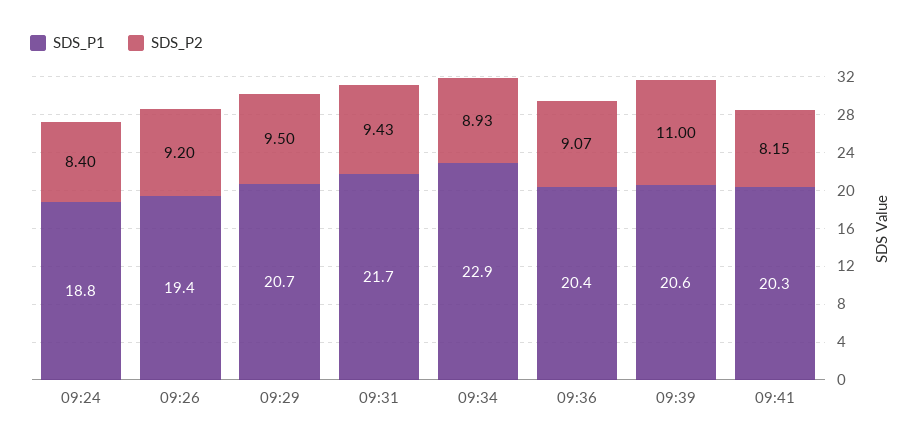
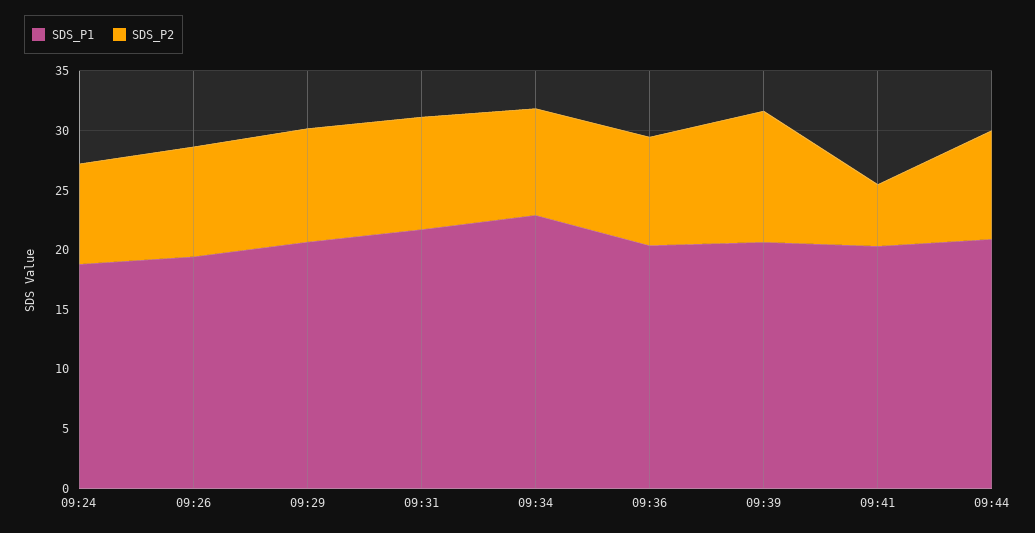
SDS_P2, 09:41: 8.15 -> 5
SDS_P1, 09:44: none -> 21
SDS_P2, 09:44: none -> 9

